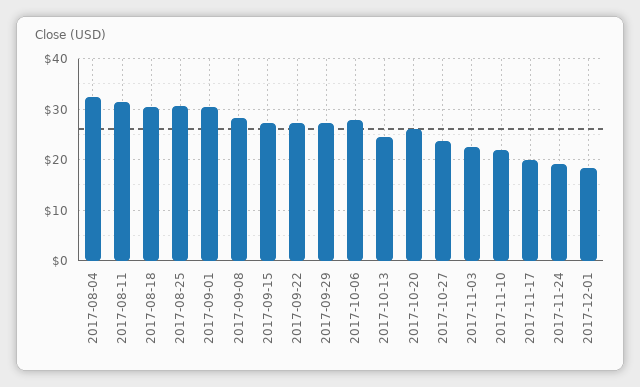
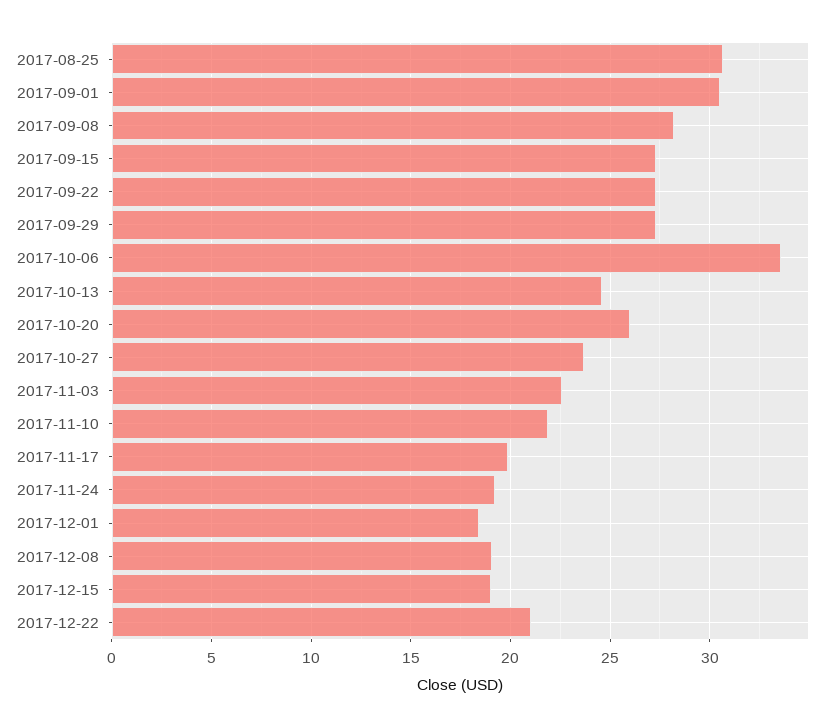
2017-08-04: 32 -> none
2017-08-11: 32 -> none
2017-08-18: 30 -> none
2017-10-06: 28 -> 33.5
2017-12-08: none -> 19
2017-12-15: none -> 19
2017-12-22: none -> 21

